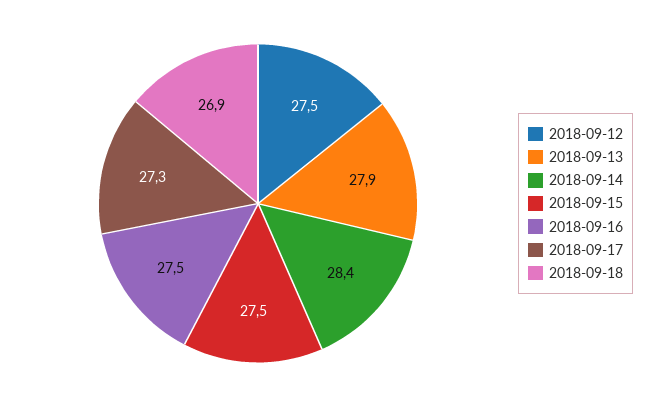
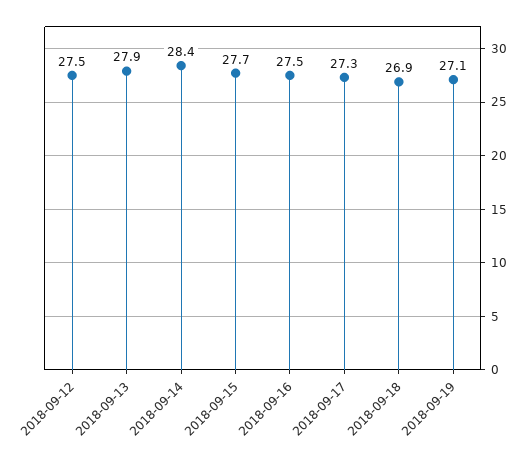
2018-09-15: 27.5 -> 27.7
2018-09-19: none -> 27.1

